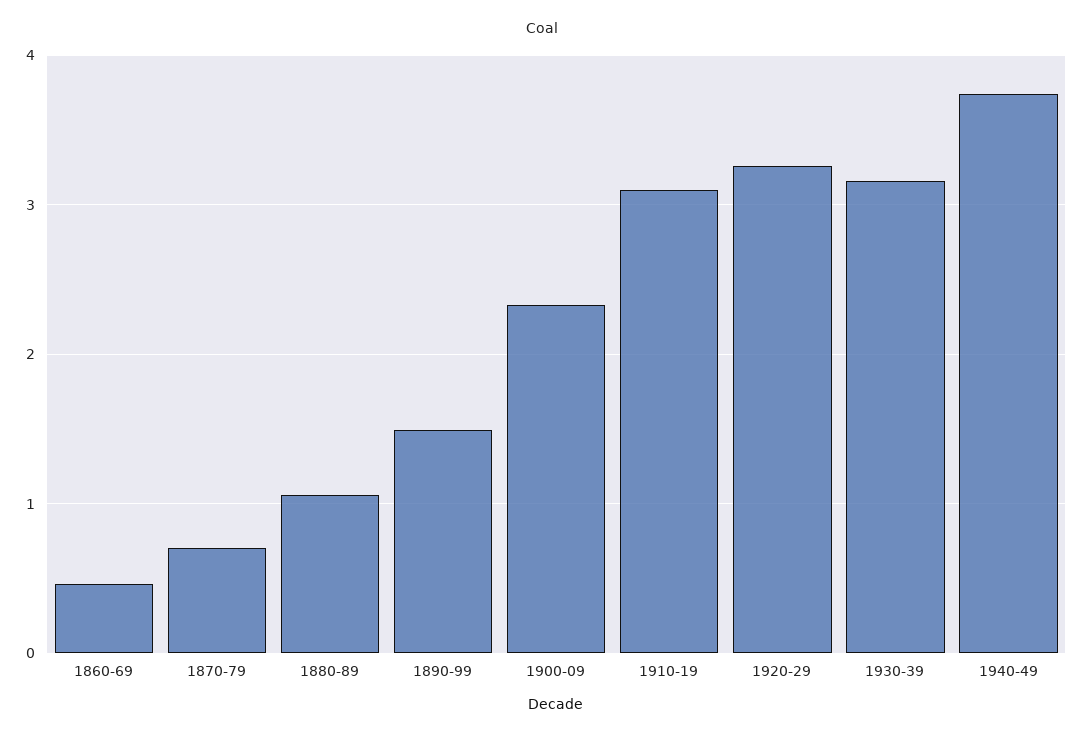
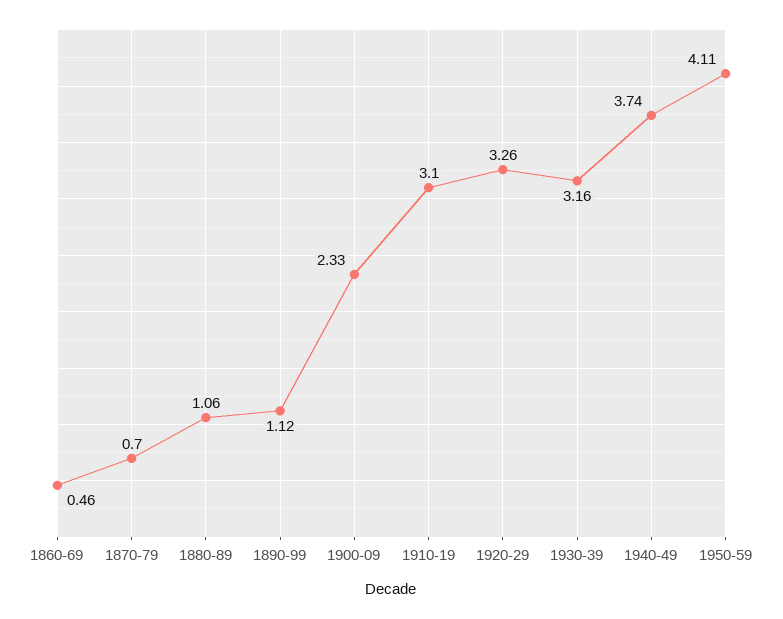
1890-99: 1.5 -> 1.12
1950-59: none -> 4.11

